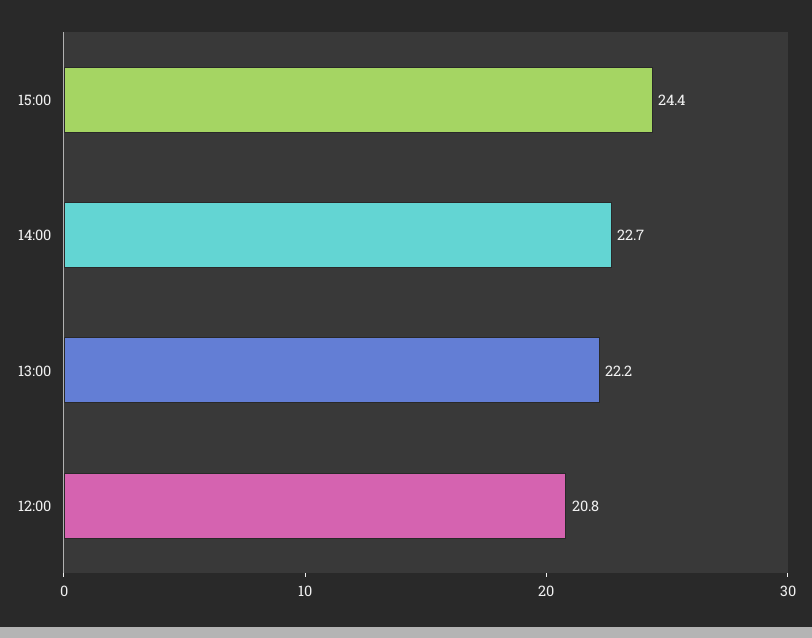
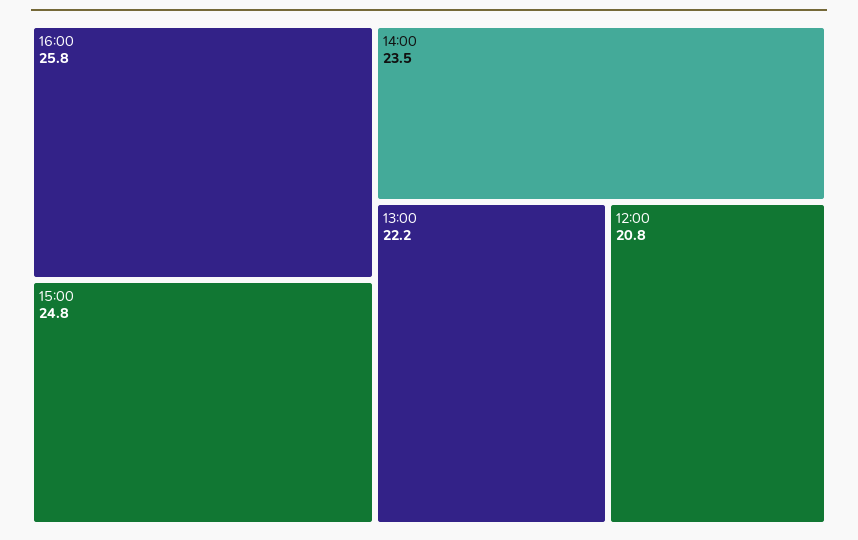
15:00: 24.4 -> 24.8
14:00: 22.7 -> 23.5
16:00: none -> 25.8

